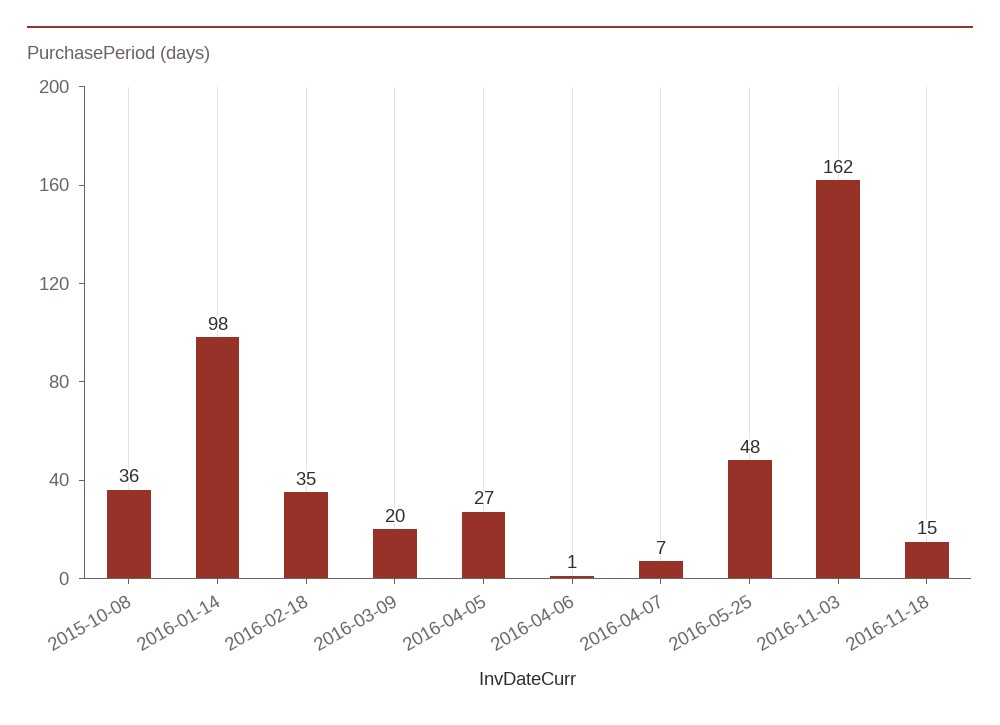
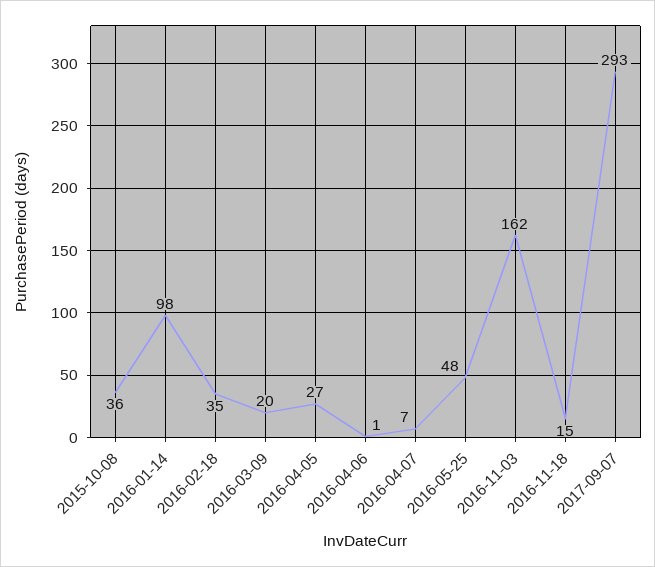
2017-09-07: none -> 293

